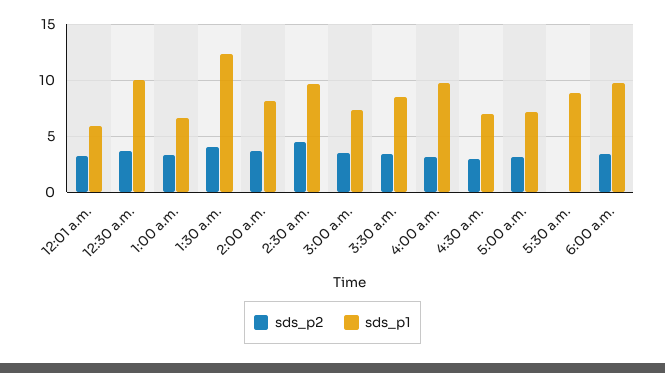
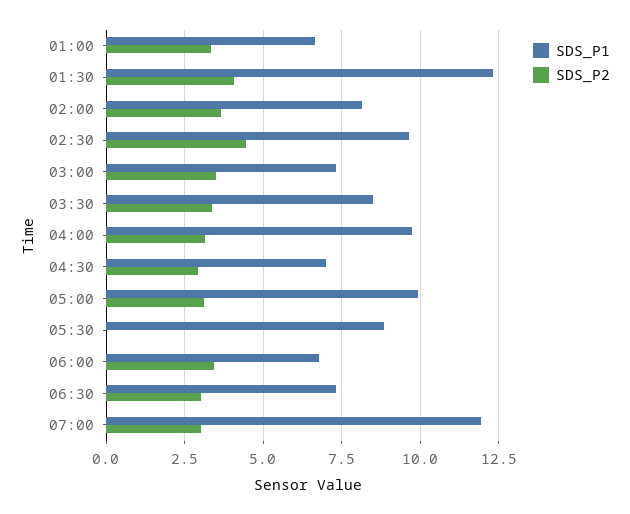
sds_p2, 12:01 a.m.: 3 -> none
sds_p1, 12:01 a.m.: 6 -> none
sds_p2, 12:30 a.m.: 4 -> none
sds_p1, 12:30 a.m.: 10 -> none
sds_p1, 5:00 a.m.: 7 -> 10
sds_p1, 6:00 a.m.: 10 -> 6.75
sds_p1, 06:30: none -> 7.25
sds_p2, 06:30: none -> 3
sds_p1, 07:00: none -> 12
sds_p2, 07:00: none -> 3

